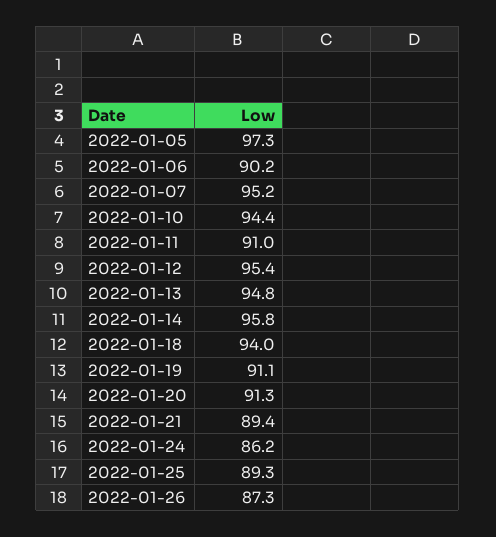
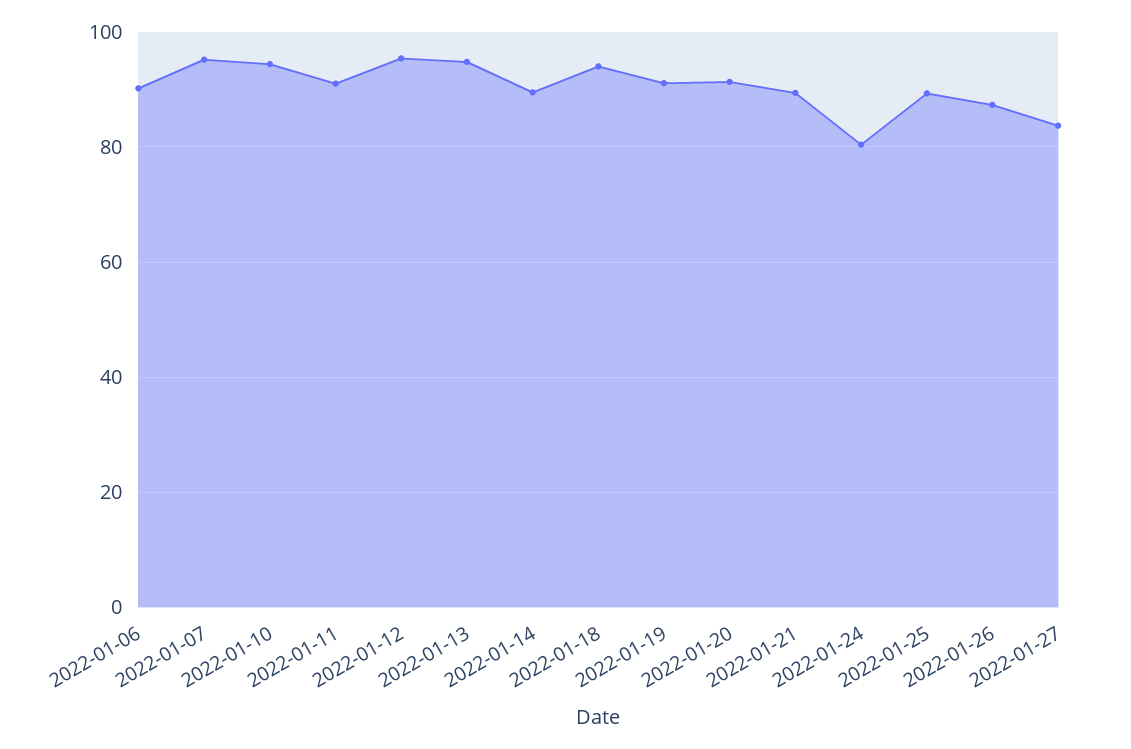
2022-01-05: 97.3 -> none
2022-01-14: 95.8 -> 90
2022-01-24: 86.2 -> 80
2022-01-27: none -> 84

